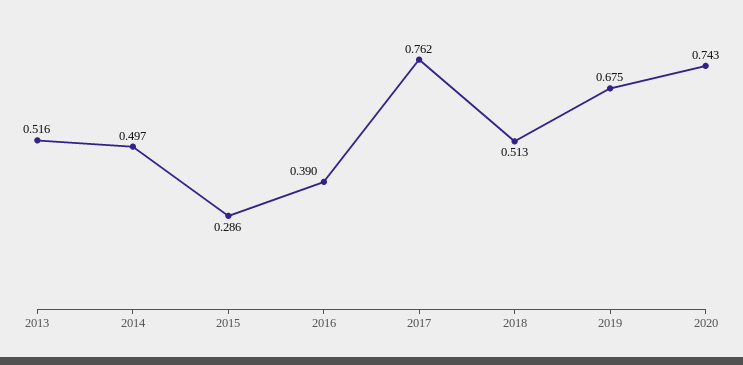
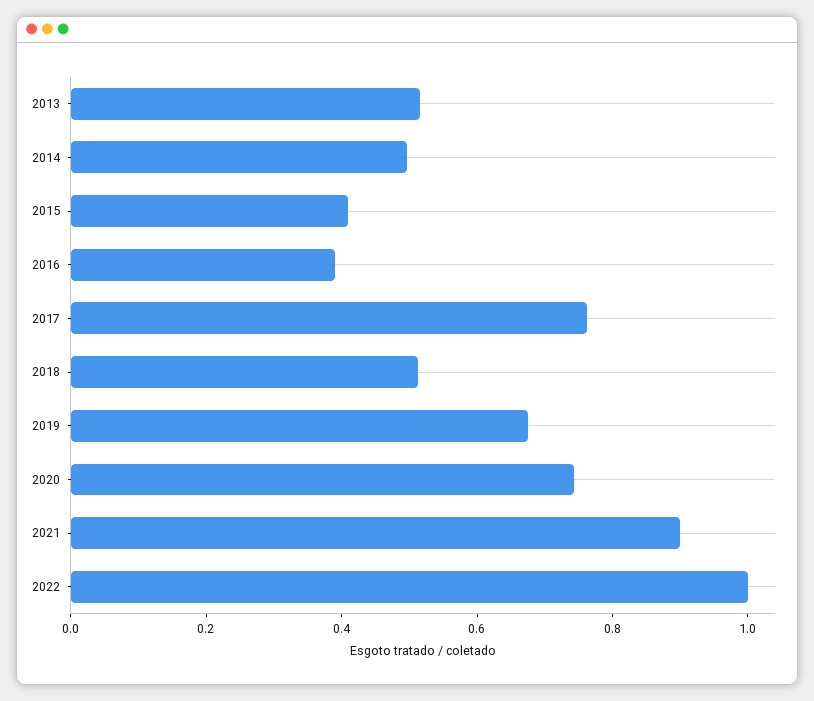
2015: 0.286 -> 0.4
2021: none -> 0.9
2022: none -> 1

